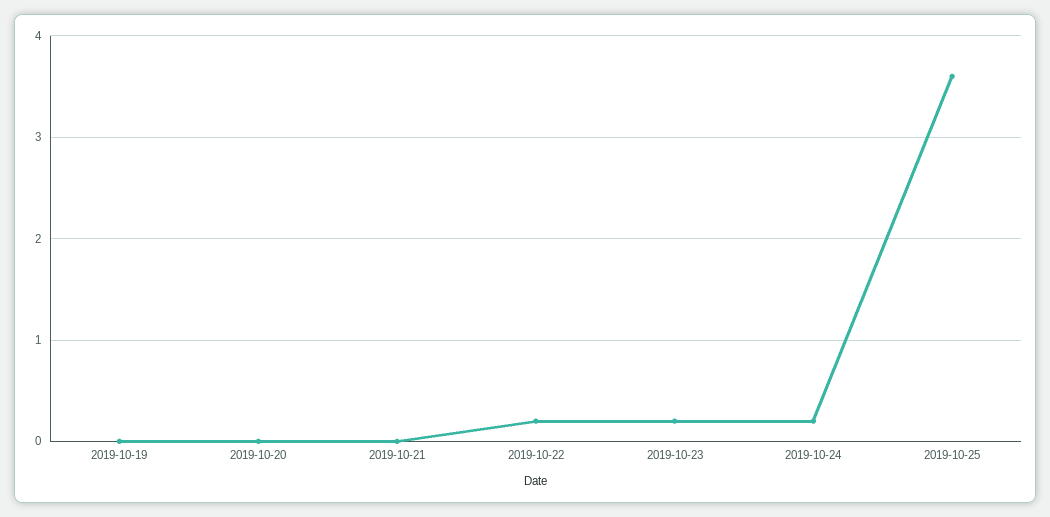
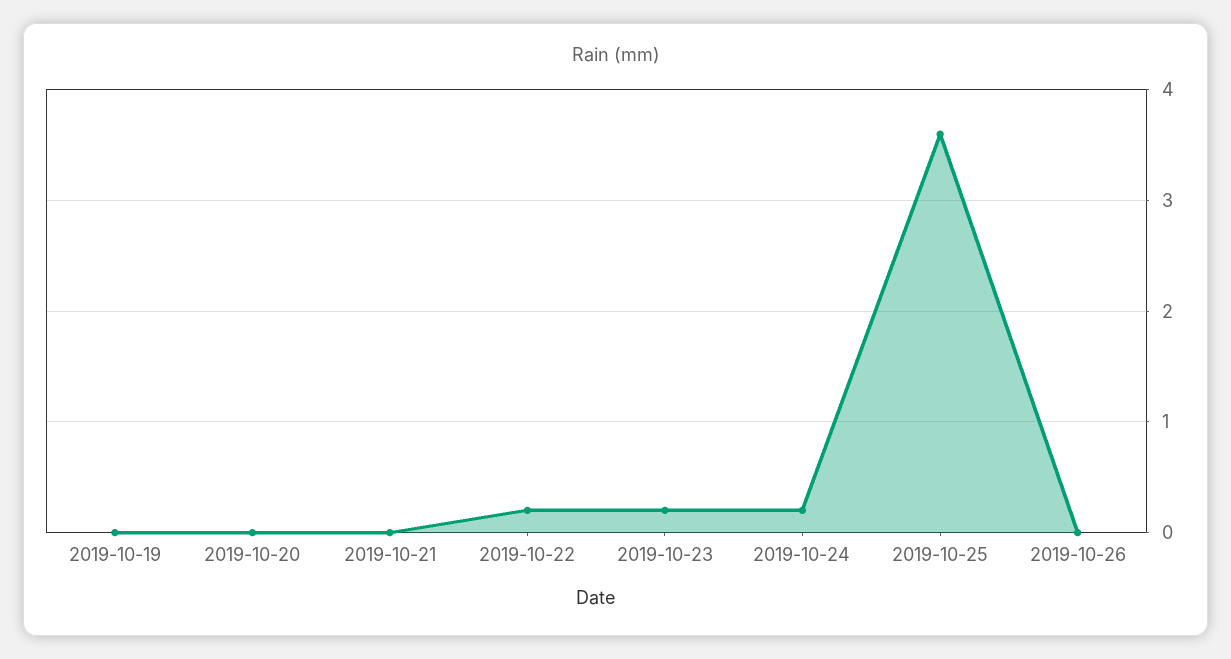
2019-10-26: none -> 0

